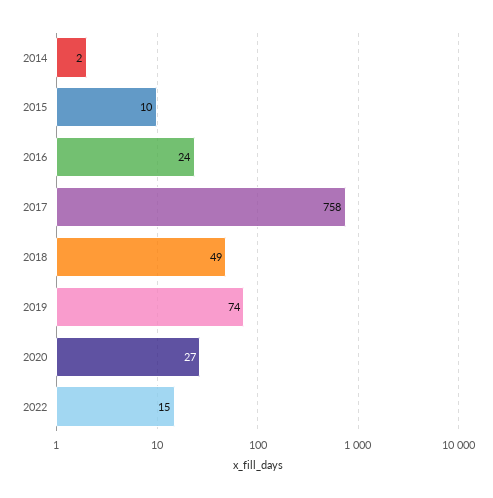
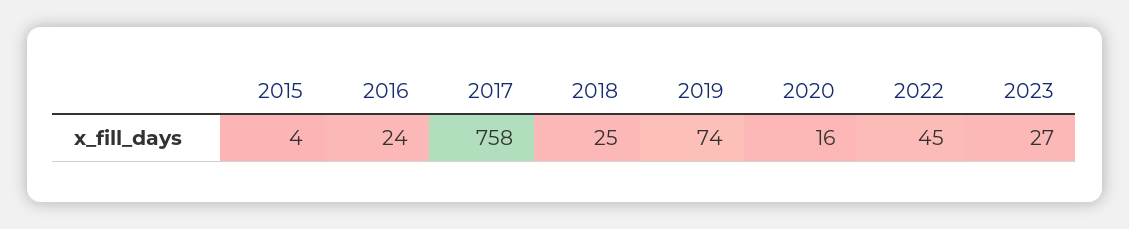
2014: 2 -> none
2015: 10 -> 4
2018: 49 -> 25
2020: 27 -> 16
2022: 15 -> 45
2023: none -> 27

